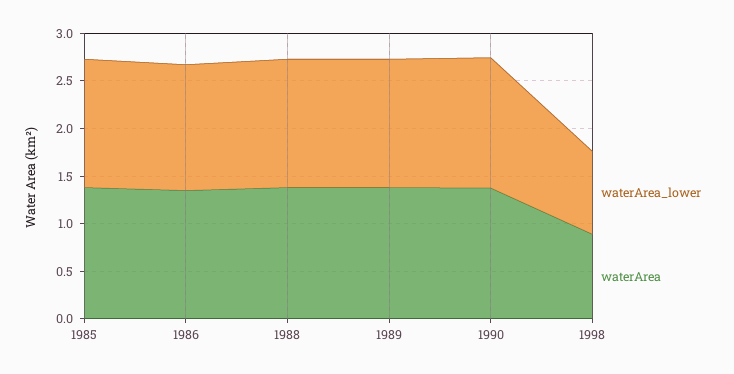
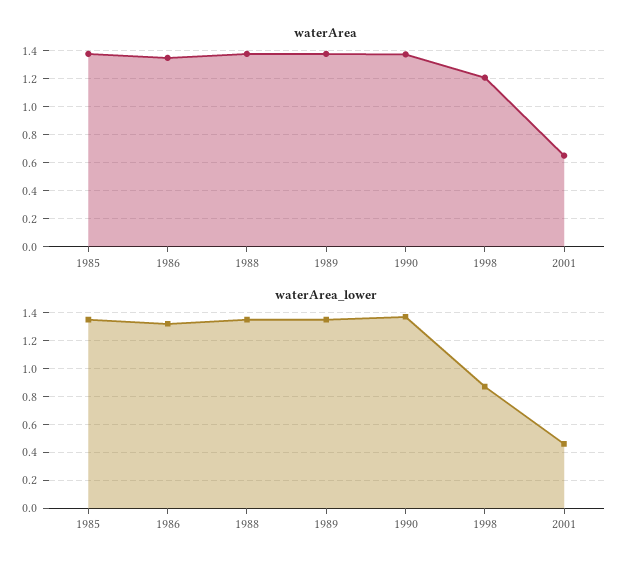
waterArea, 1998: 0.9 -> 1.2
waterArea, 2001: none -> 0.65
waterArea_lower, 2001: none -> 0.45

